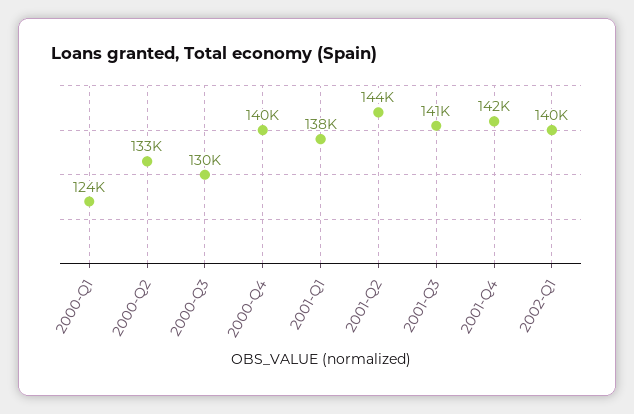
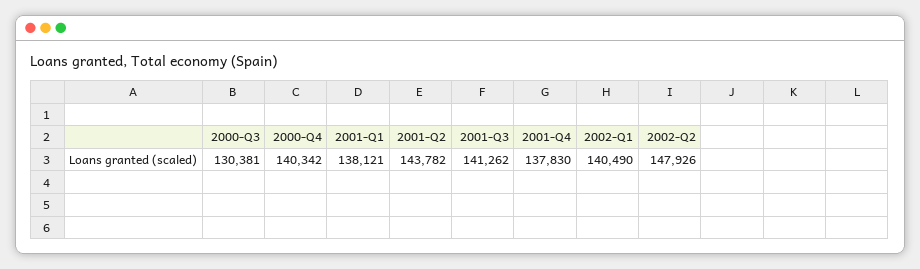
2000-Q1: 124000 -> none
2000-Q2: 133000 -> none
2001-Q4: 142000 -> 137830
2002-Q2: none -> 147926

